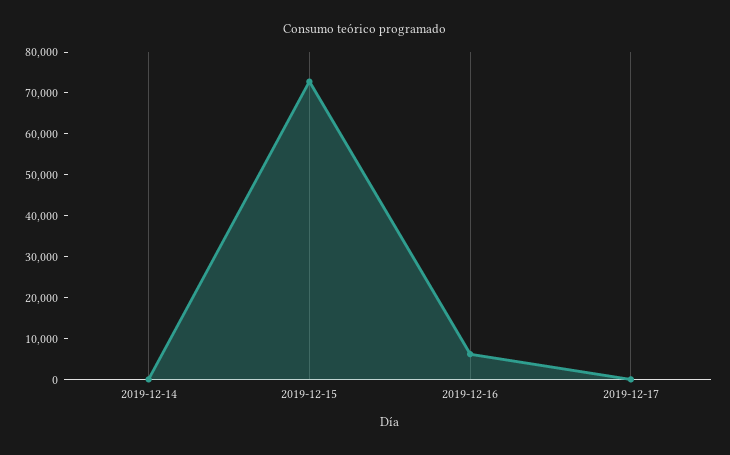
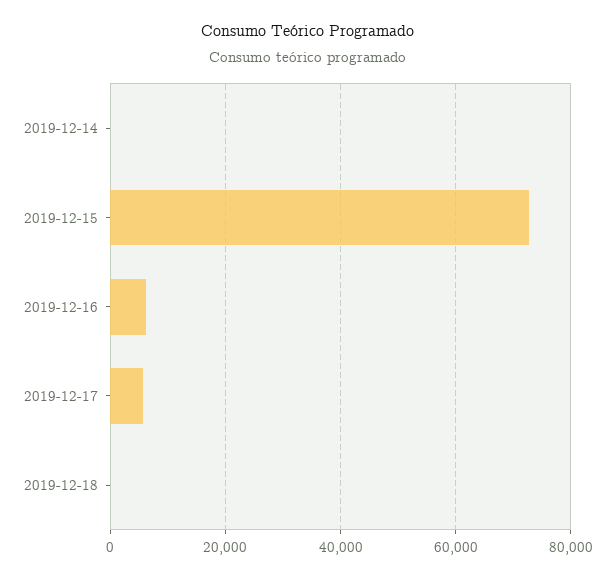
2019-12-17: 0 -> 6000
2019-12-18: none -> 0

